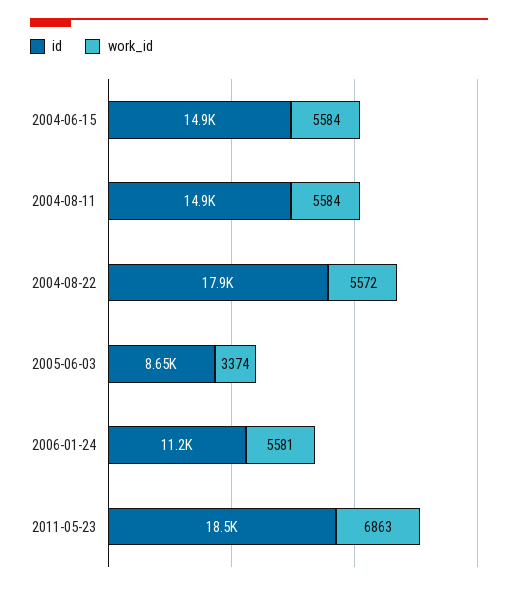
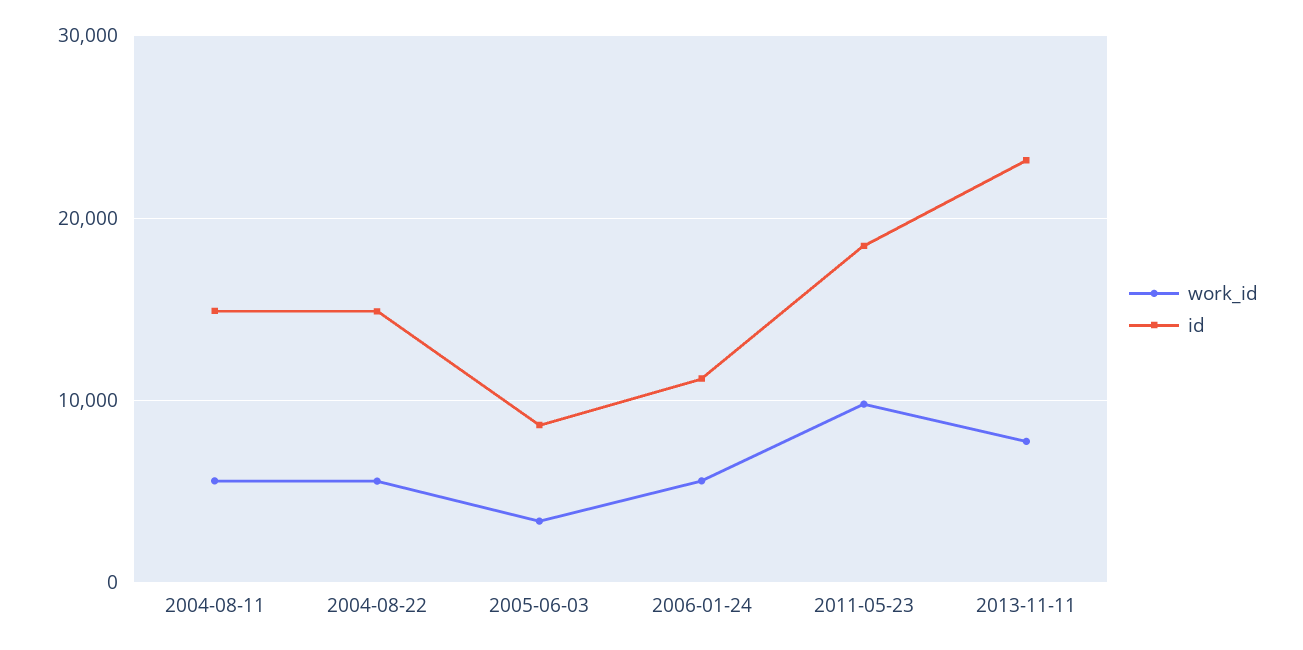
id, 2004-06-15: 14900 -> none
work_id, 2004-06-15: 5584 -> none
id, 2004-08-22: 17900 -> 15000
work_id, 2011-05-23: 6863 -> 10000
work_id, 2013-11-11: none -> 8000
id, 2013-11-11: none -> 23000

